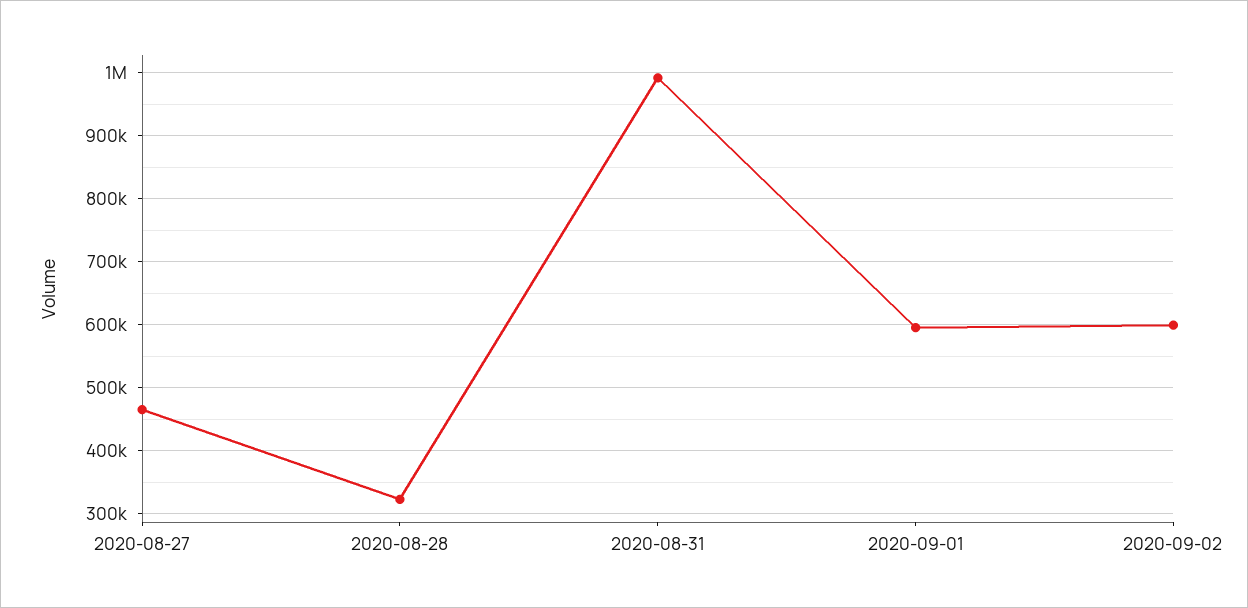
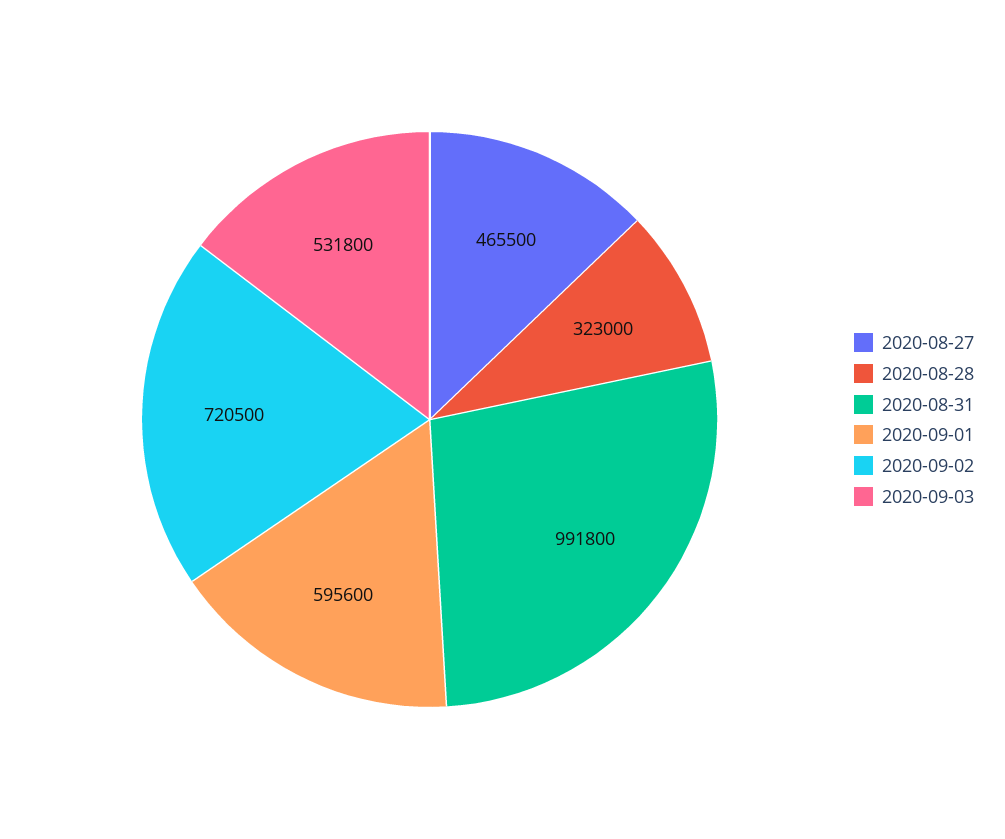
2020-09-02: 600000 -> 720500
2020-09-03: none -> 531800

